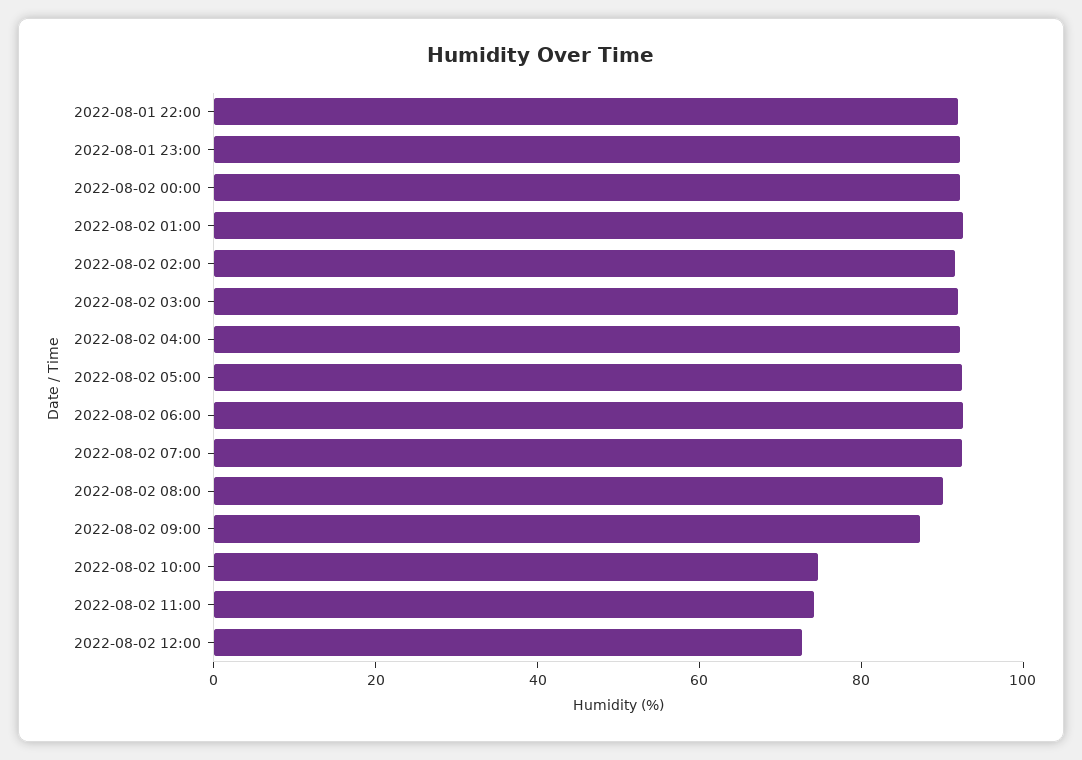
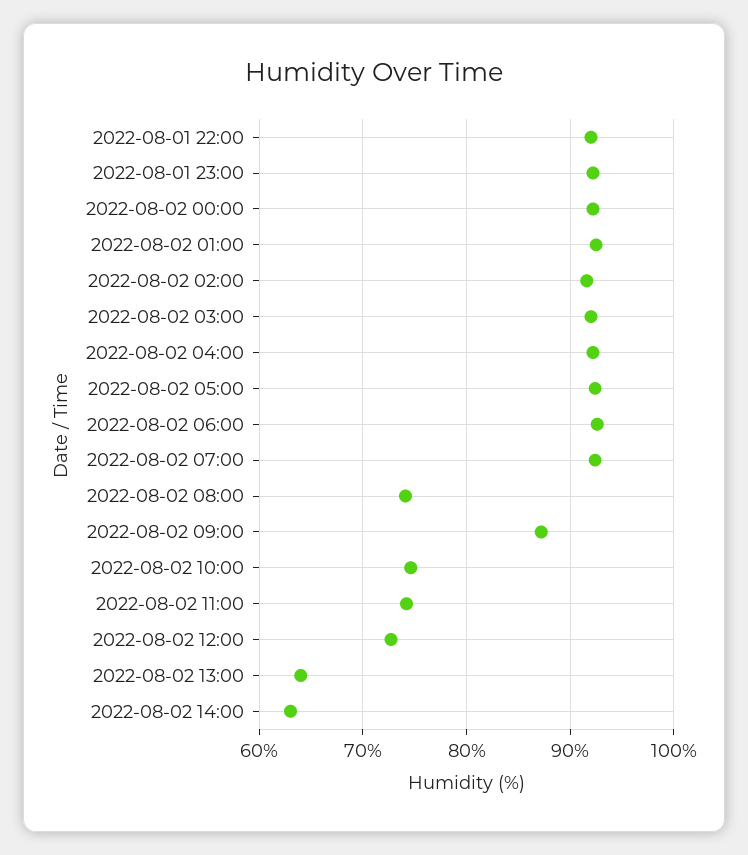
2022-08-02 08:00: 90 -> 74
2022-08-02 13:00: none -> 64
2022-08-02 14:00: none -> 63

